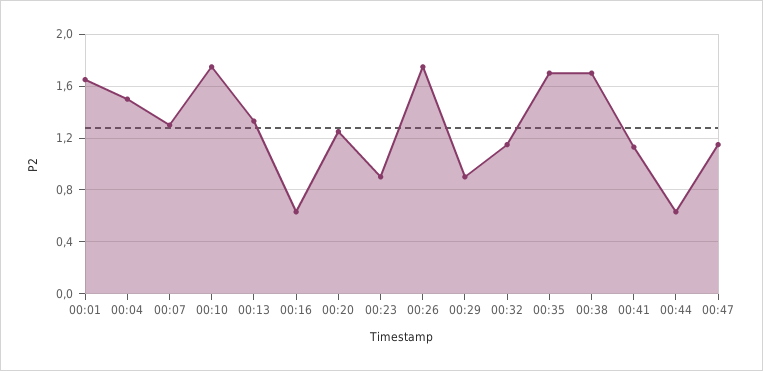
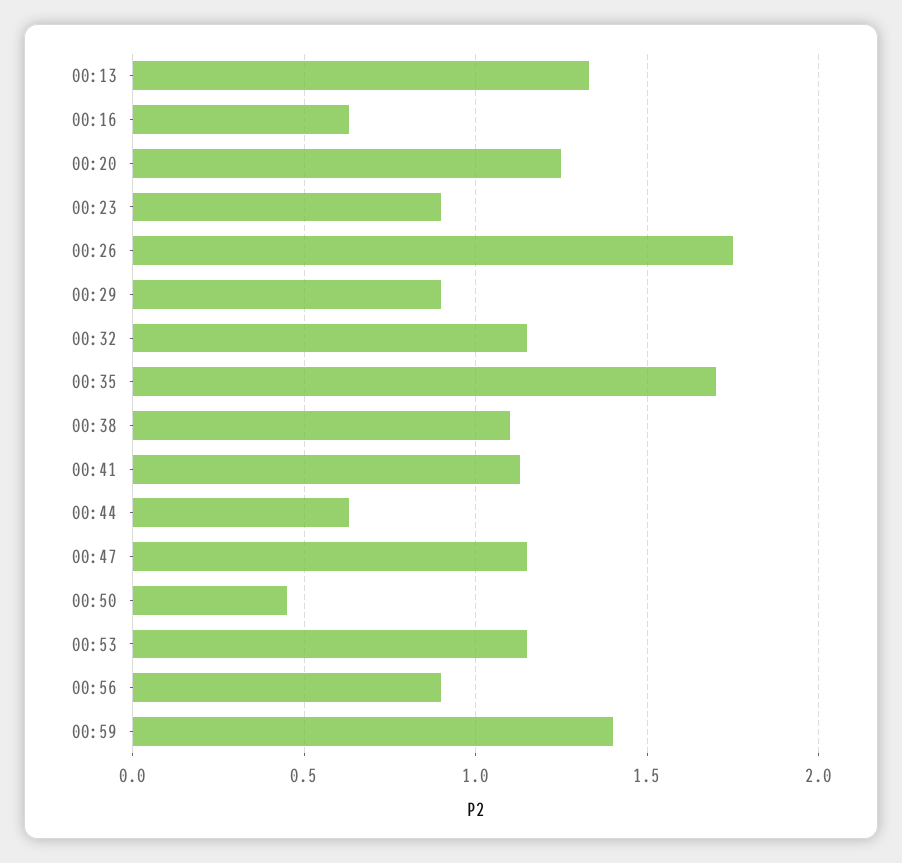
00:01: 1.65 -> none
00:04: 1.5 -> none
00:07: 1.3 -> none
00:10: 1.75 -> none
00:38: 1.7 -> 1.1
00:50: none -> 0.45
00:53: none -> 1.15
00:56: none -> 0.9
00:59: none -> 1.4

